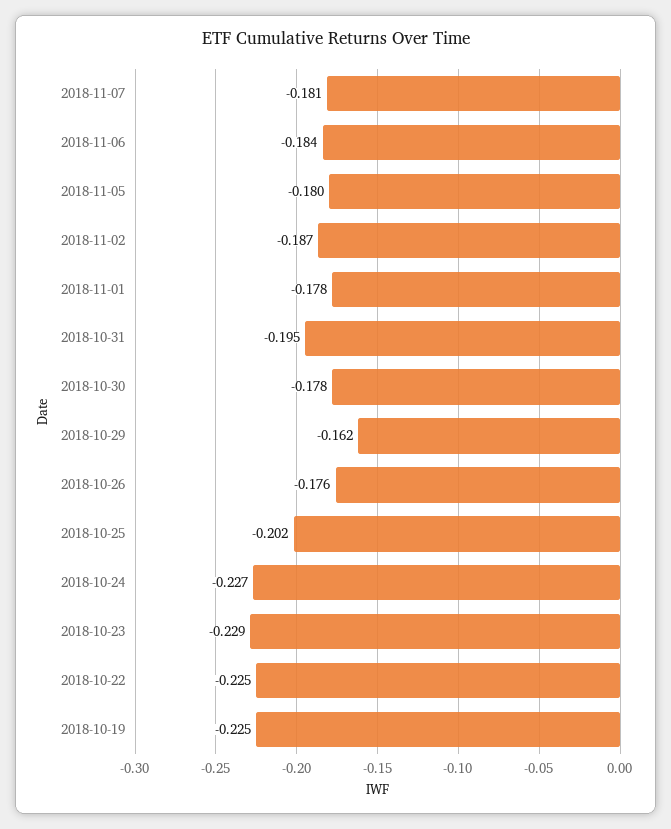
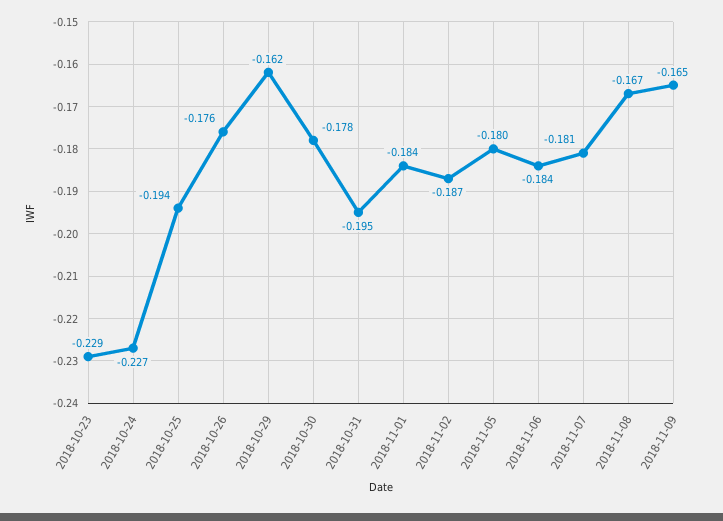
2018-11-01: -0.178 -> -0.184
2018-10-25: -0.202 -> -0.194
2018-10-22: -0.225 -> none
2018-10-19: -0.225 -> none
2018-11-08: none -> -0.167
2018-11-09: none -> -0.165

